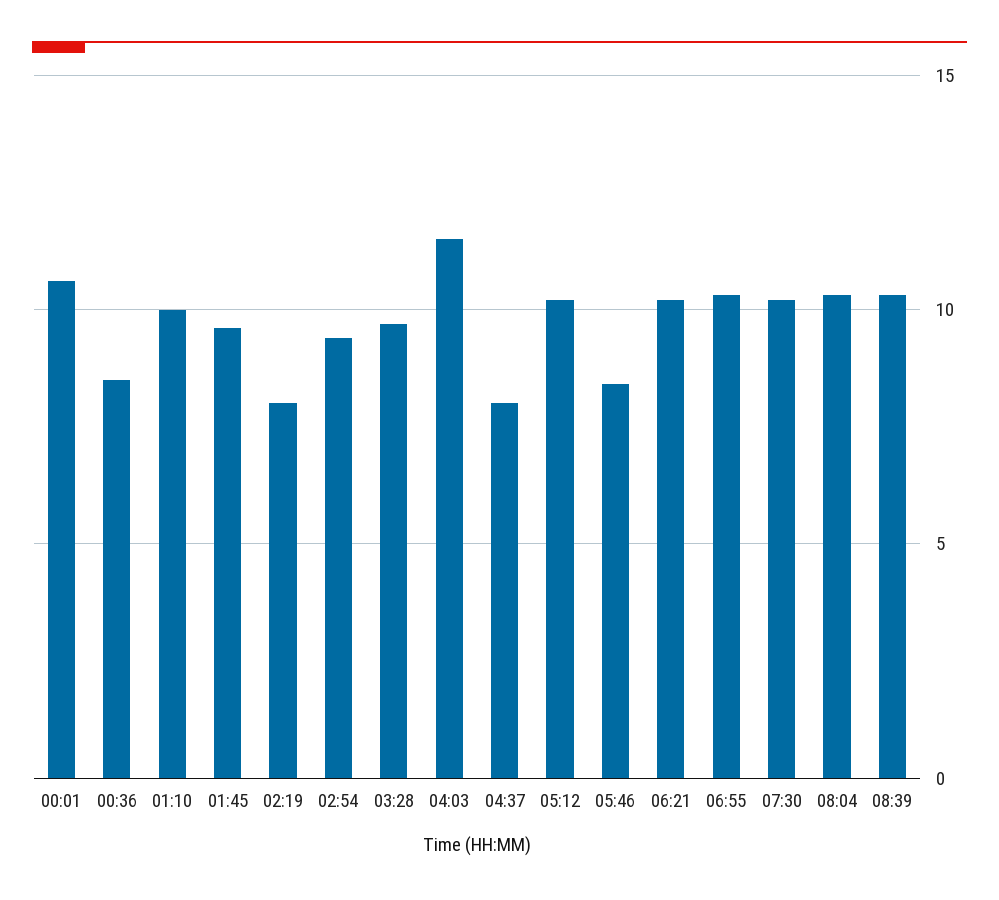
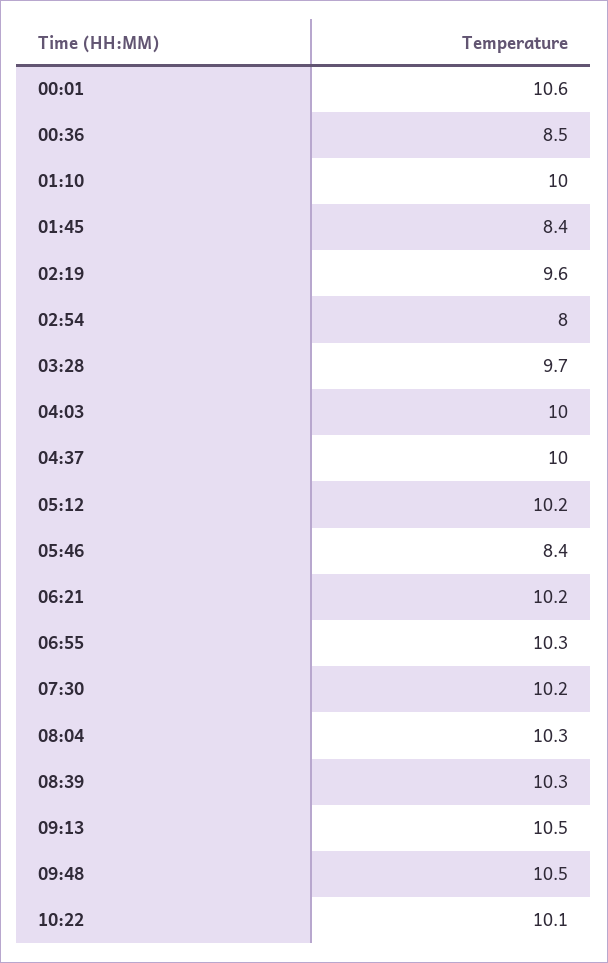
01:45: 9.5 -> 8.4
02:19: 8 -> 9.6
02:54: 9.5 -> 8
04:03: 11.5 -> 10
04:37: 8 -> 10
09:13: none -> 10.5
09:48: none -> 10.5
10:22: none -> 10.1

